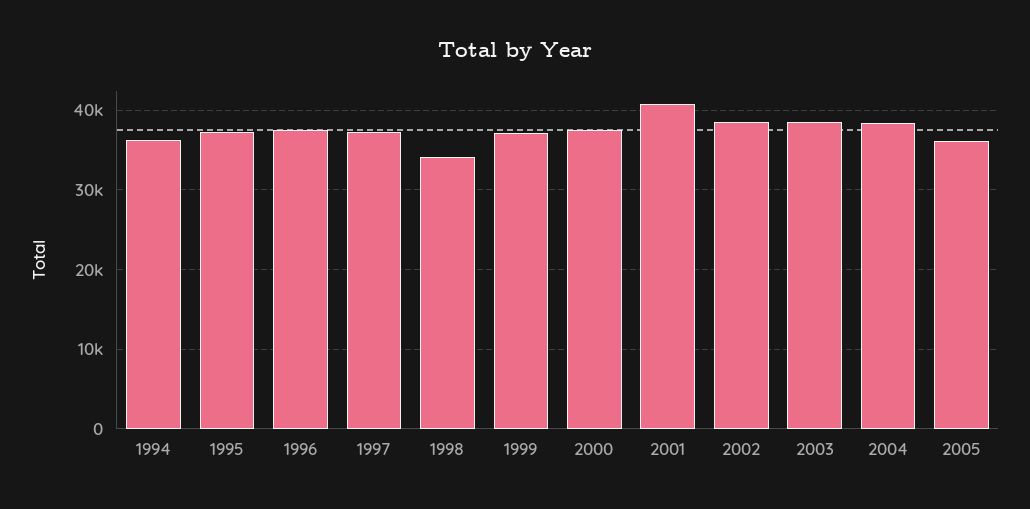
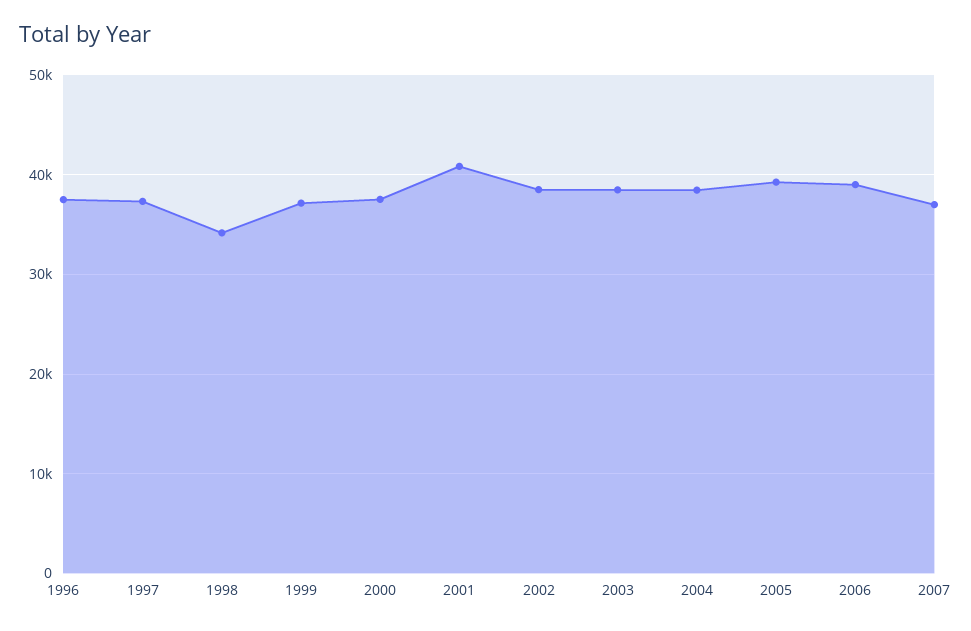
1994: 36000 -> none
1995: 37000 -> none
2005: 36000 -> 39000
2006: none -> 39000
2007: none -> 37000

